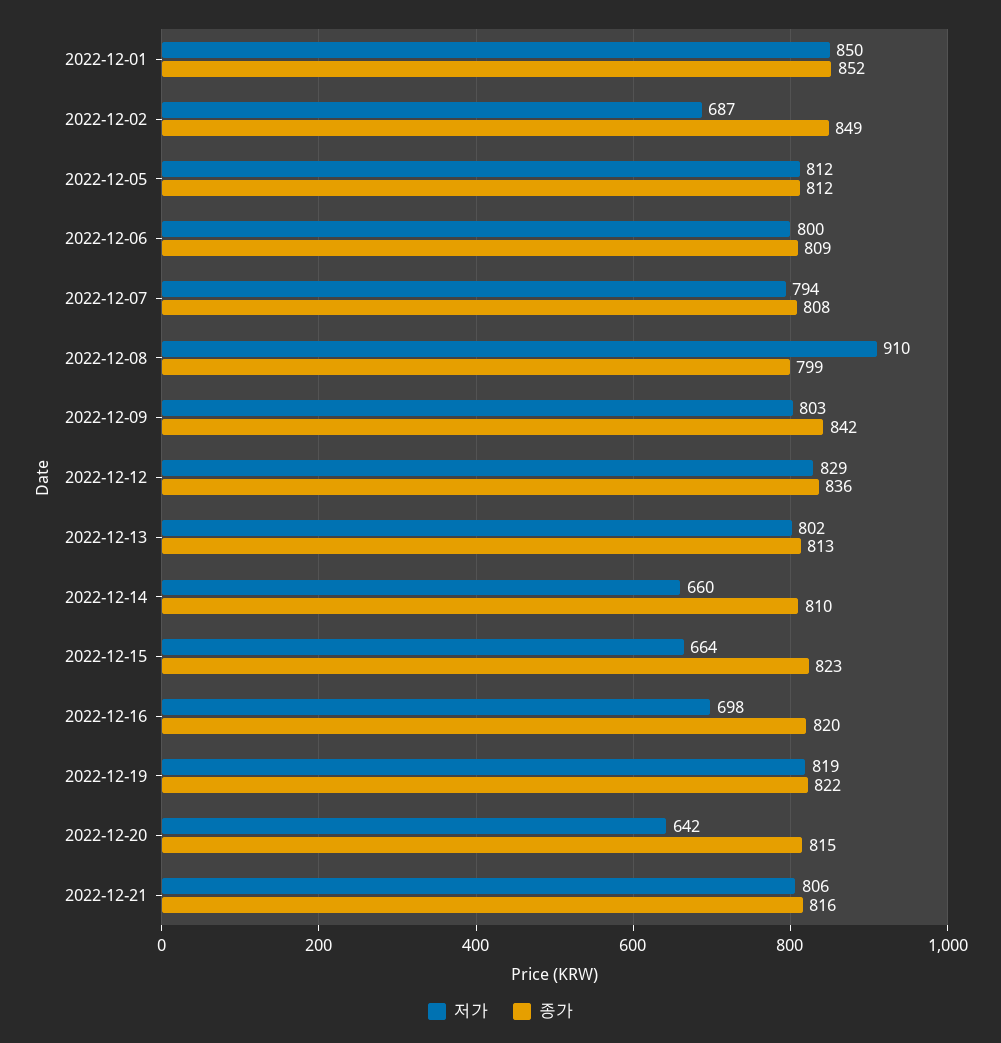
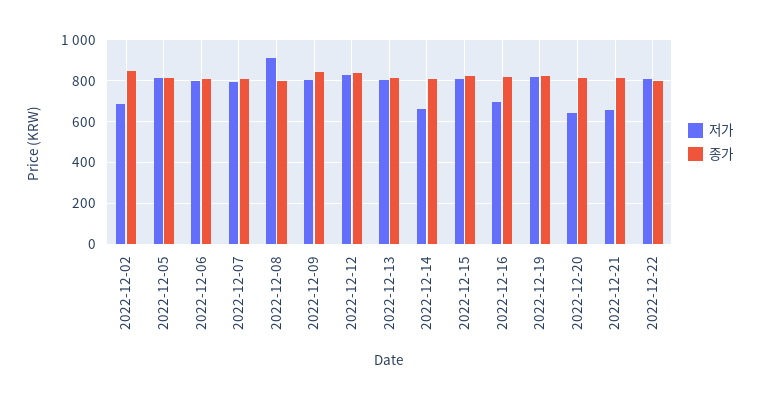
저가, 2022-12-01: 850 -> none
종가, 2022-12-01: 852 -> none
저가, 2022-12-15: 664 -> 800
저가, 2022-12-21: 806 -> 650
저가, 2022-12-22: none -> 800
종가, 2022-12-22: none -> 800

